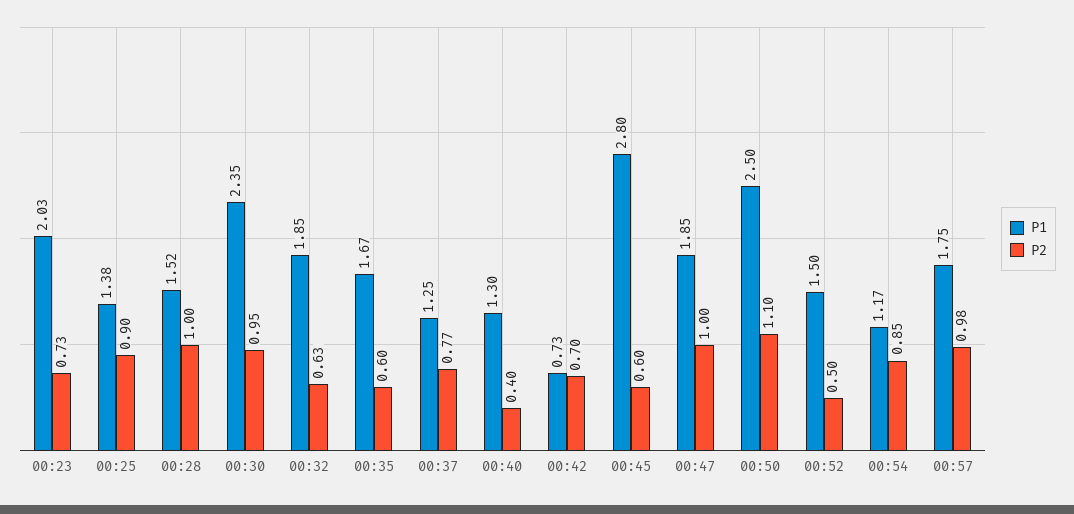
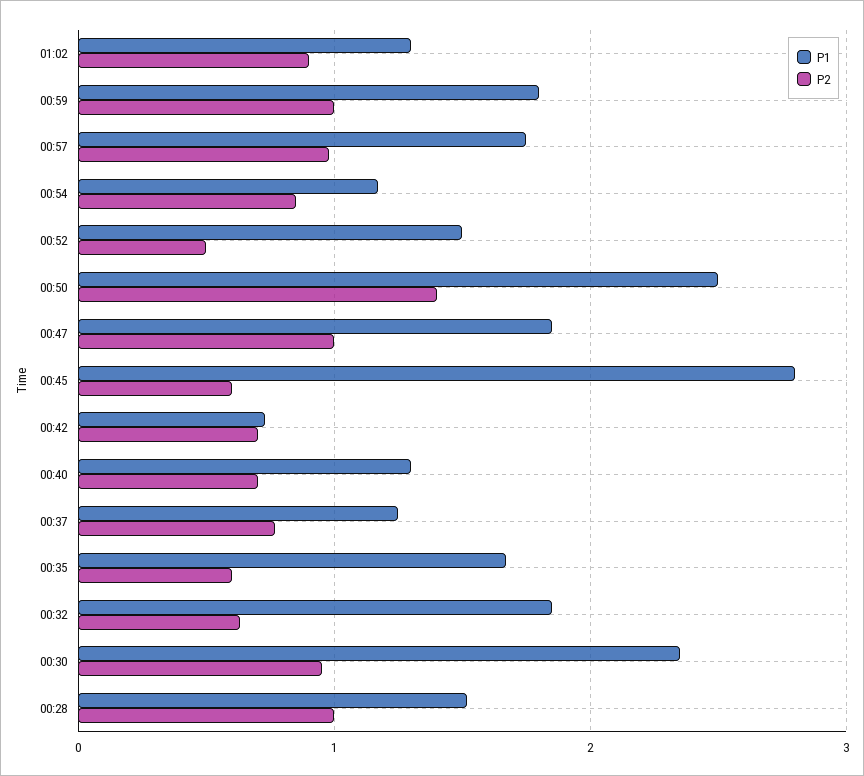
P1, 00:23: 2.03 -> none
P2, 00:23: 0.73 -> none
P1, 00:25: 1.38 -> none
P2, 00:25: 0.9 -> none
P2, 00:40: 0.4 -> 0.7
P2, 00:50: 1.1 -> 1.4
P1, 01:02: none -> 1.3
P2, 01:02: none -> 0.9
P1, 00:59: none -> 1.8
P2, 00:59: none -> 1

